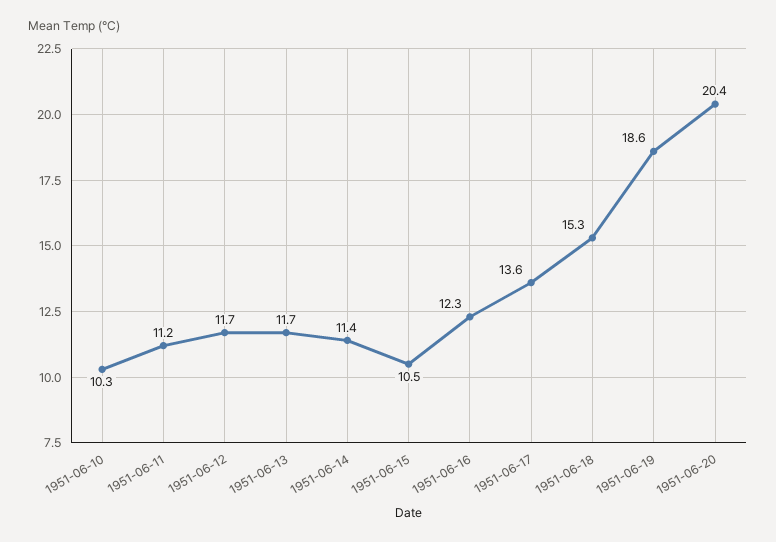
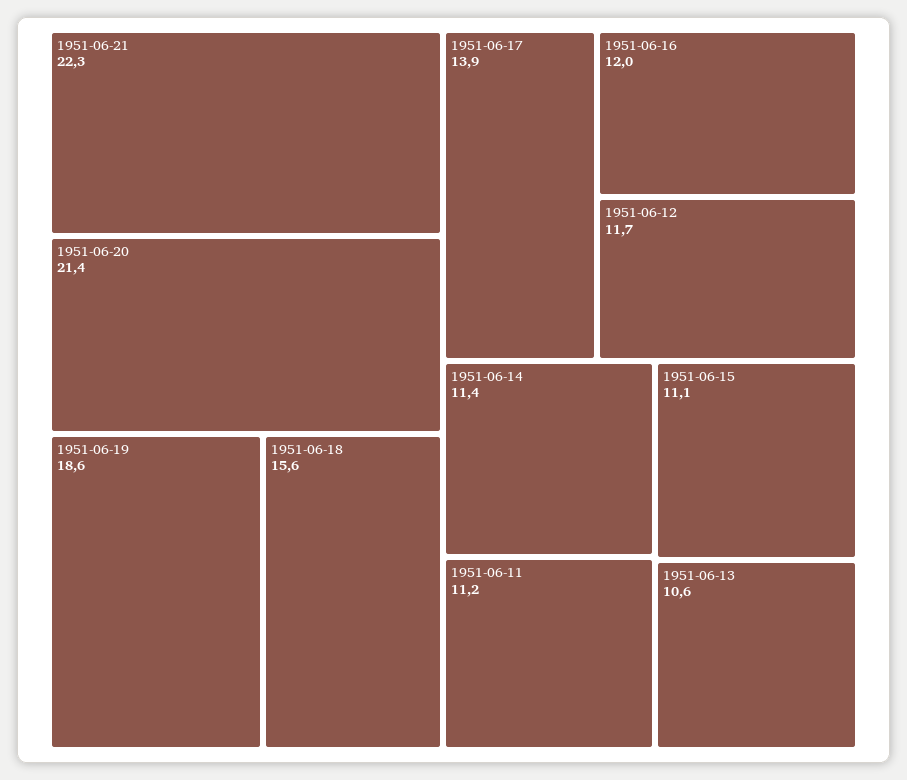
1951-06-10: 10.3 -> none
1951-06-13: 11.7 -> 10.6
1951-06-15: 10.5 -> 11.1
1951-06-16: 12.3 -> 12
1951-06-17: 13.6 -> 13.9
1951-06-18: 15.3 -> 15.6
1951-06-20: 20.4 -> 21.4
1951-06-21: none -> 22.3

